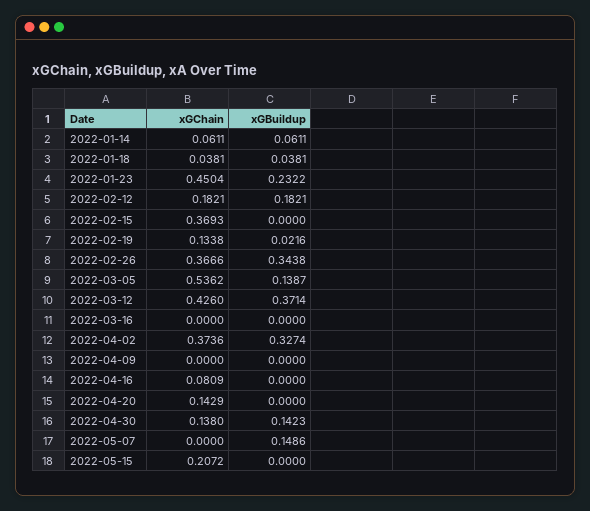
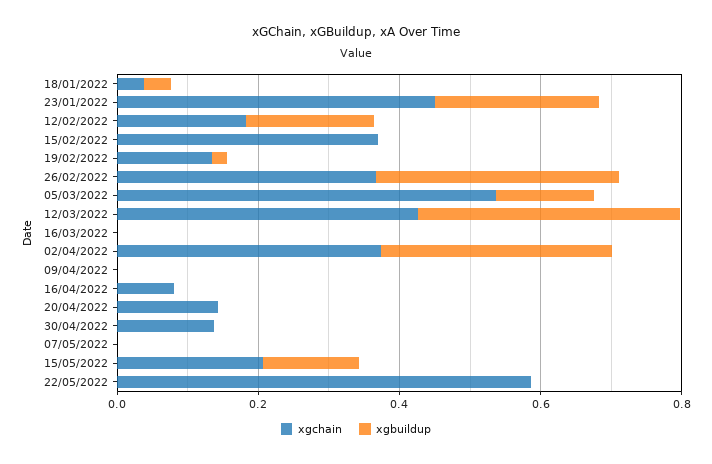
xGChain, 2022-01-14: 0.0611 -> none
xGBuildup, 2022-01-14: 0.0611 -> none
xGBuildup, 2022-04-30: 0.1423 -> 0
xGBuildup, 2022-05-07: 0.1486 -> 0
xGBuildup, 2022-05-15: 0 -> 0.15
xGChain, 22/05/2022: none -> 0.6
xGBuildup, 22/05/2022: none -> 0

